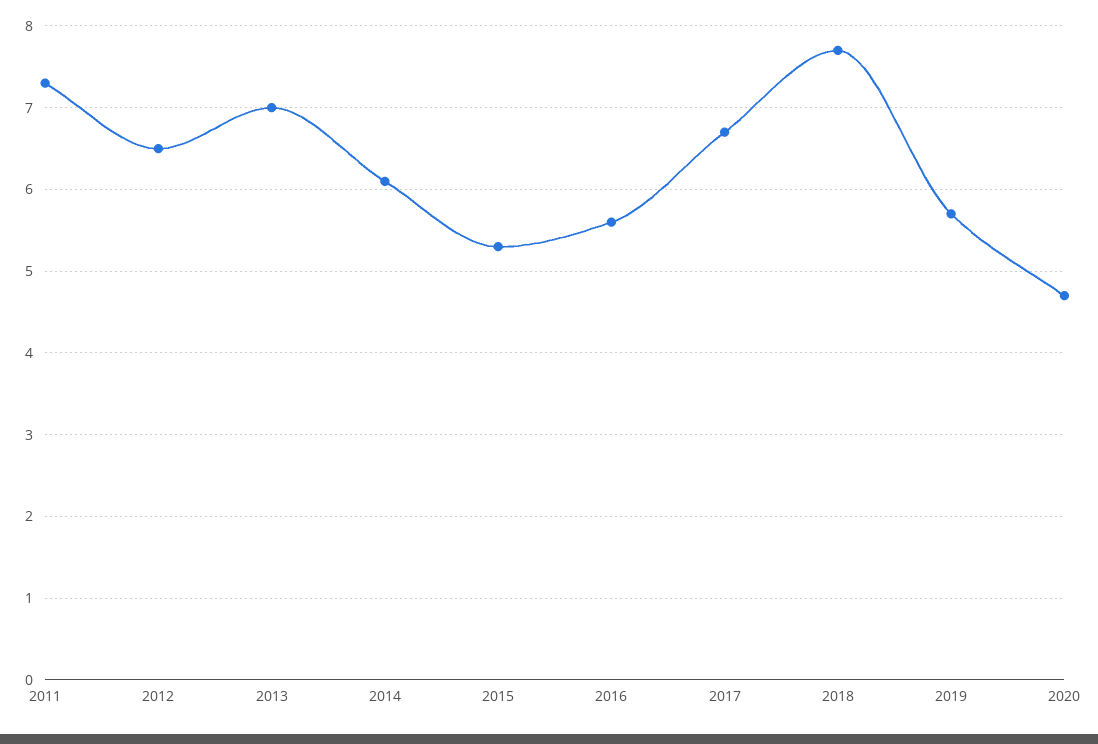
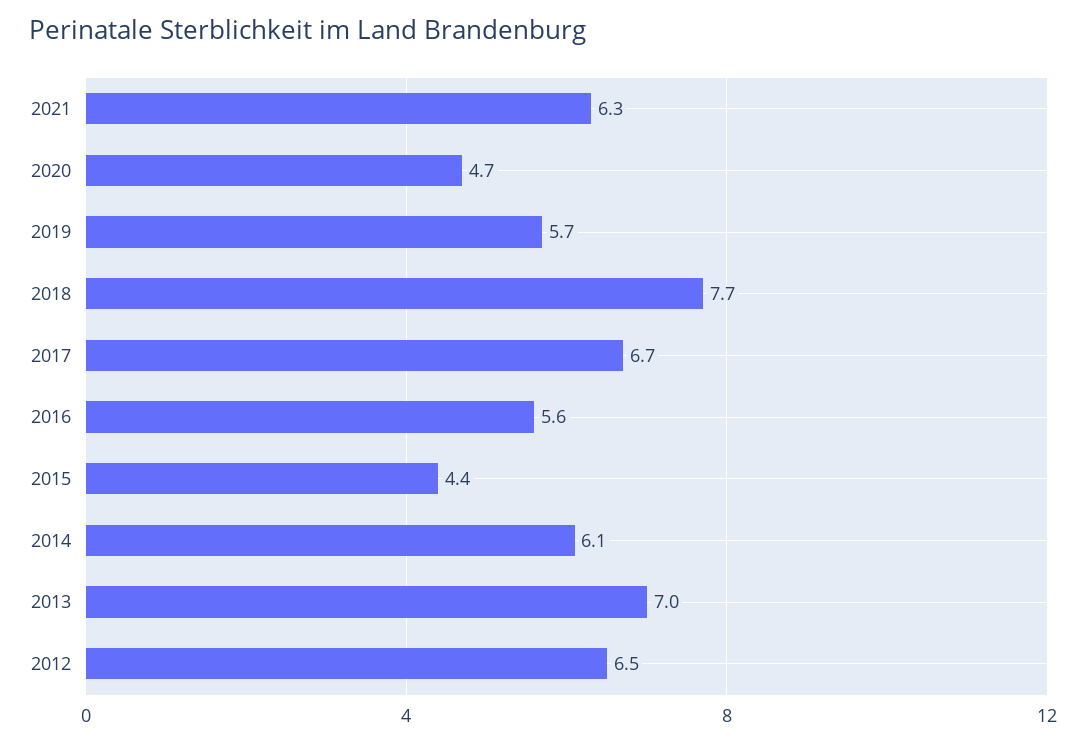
2011: 7.3 -> none
2015: 5.3 -> 4.4
2021: none -> 6.3

